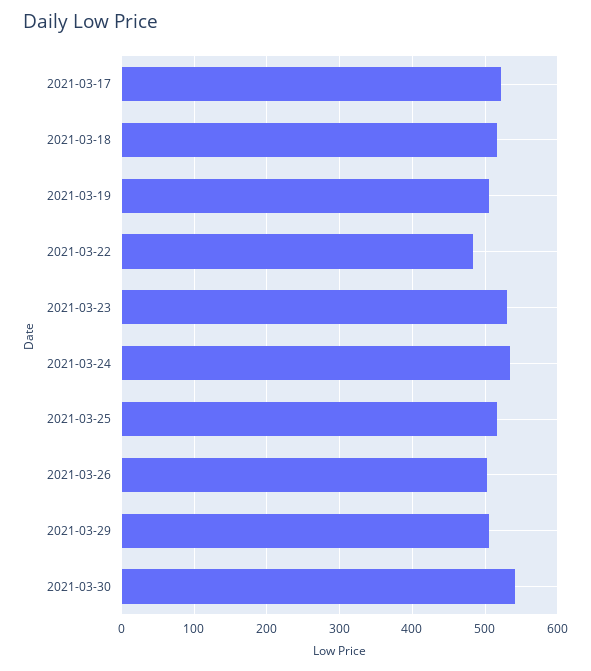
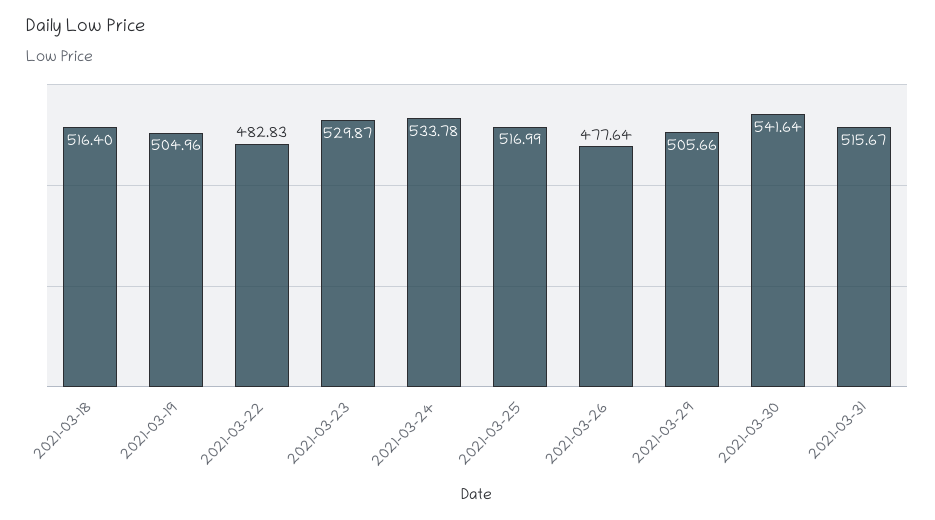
2021-03-17: 520 -> none
2021-03-26: 500 -> 477.64
2021-03-31: none -> 515.67

